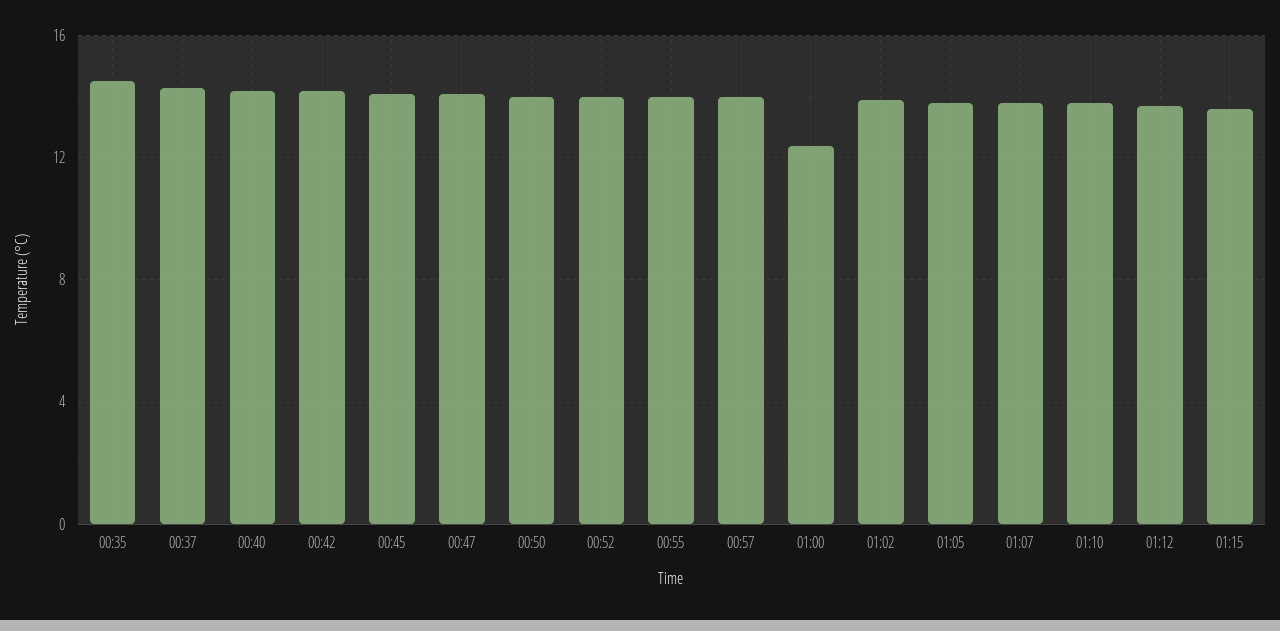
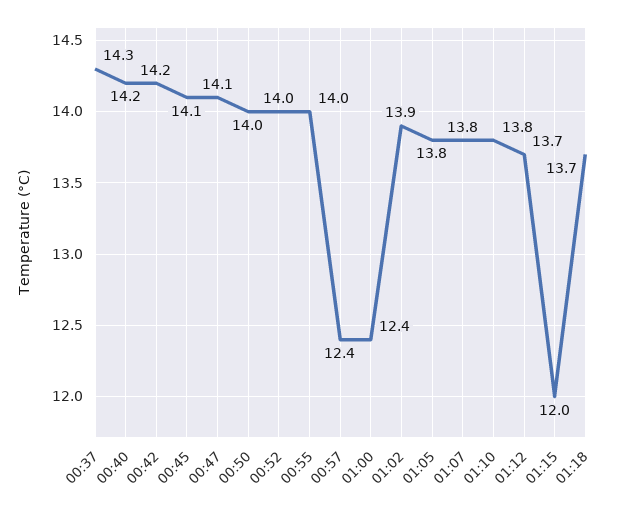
00:35: 14.5 -> none
00:57: 14 -> 12.4
01:15: 13.5 -> 12
01:18: none -> 13.7

